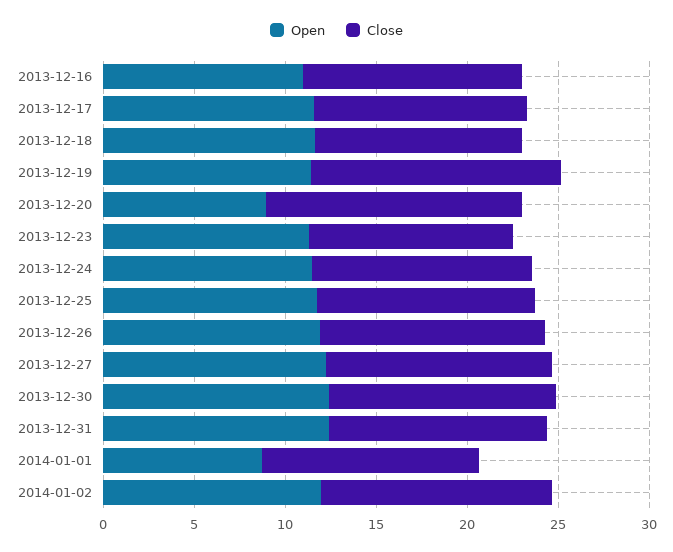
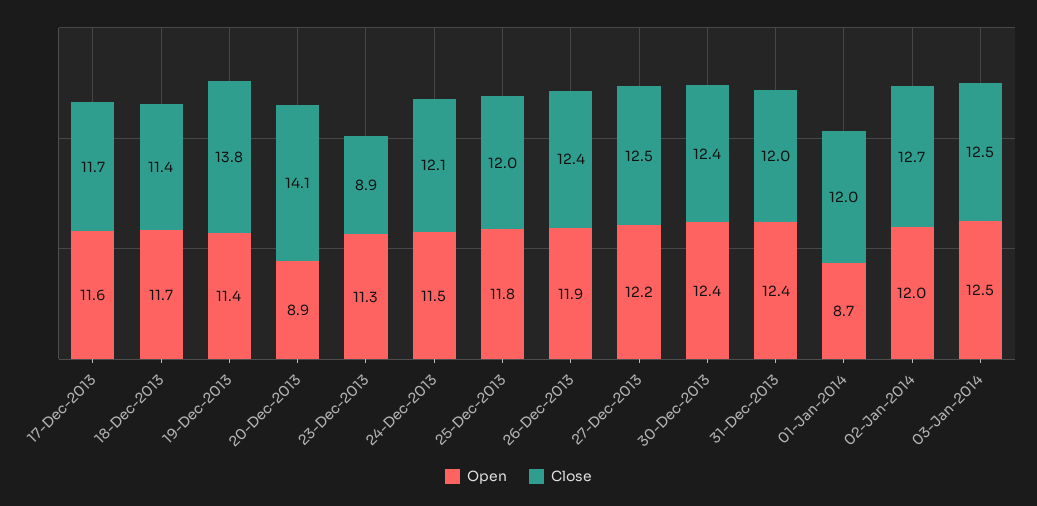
Open, 2013-12-16: 11 -> none
Close, 2013-12-16: 12 -> none
Close, 2013-12-23: 11 -> 8.9
Open, 03-Jan-2014: none -> 12.5
Close, 03-Jan-2014: none -> 12.5

